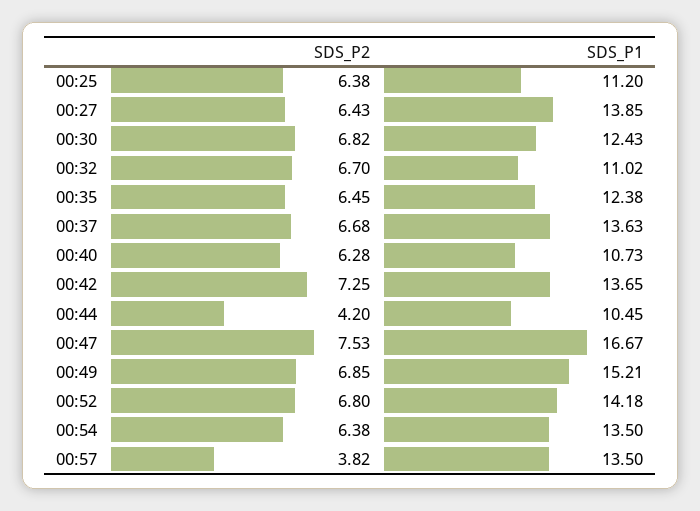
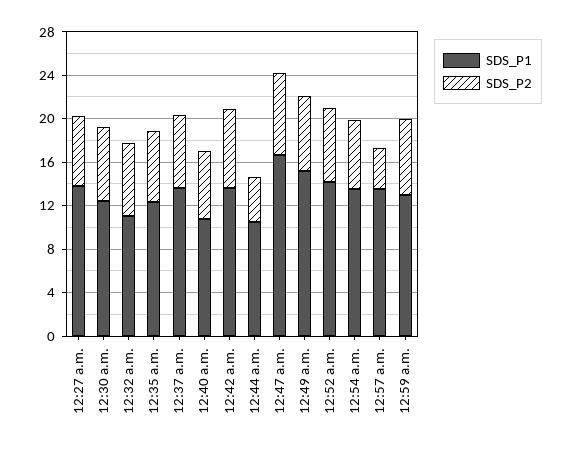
SDS_P2, 00:25: 6.38 -> none
SDS_P1, 00:25: 11.2 -> none
SDS_P1, 12:59 a.m.: none -> 13
SDS_P2, 12:59 a.m.: none -> 7

